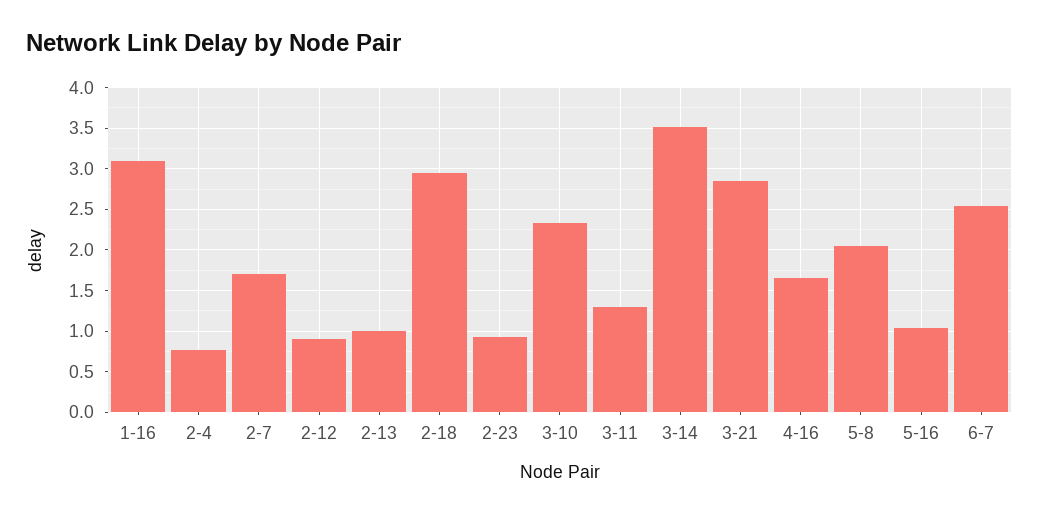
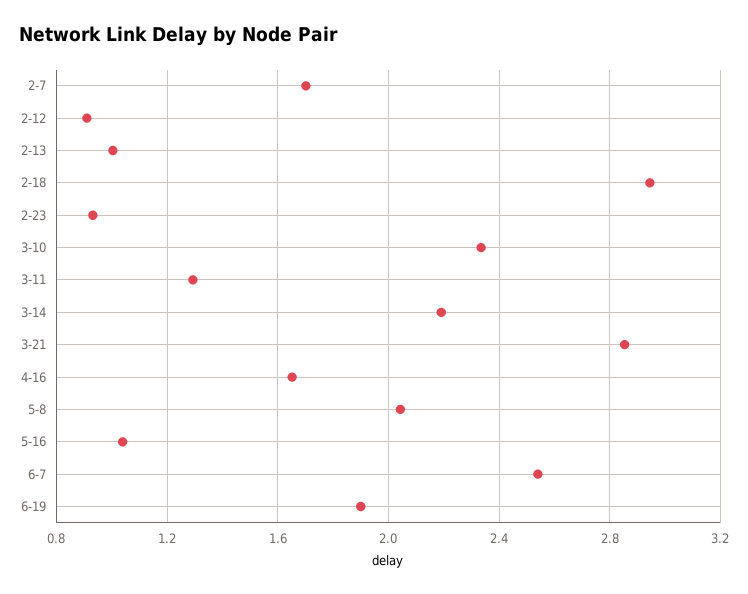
1-16: 3.1 -> none
2-4: 0.8 -> none
3-14: 3.5 -> 2.2
6-19: none -> 1.9

